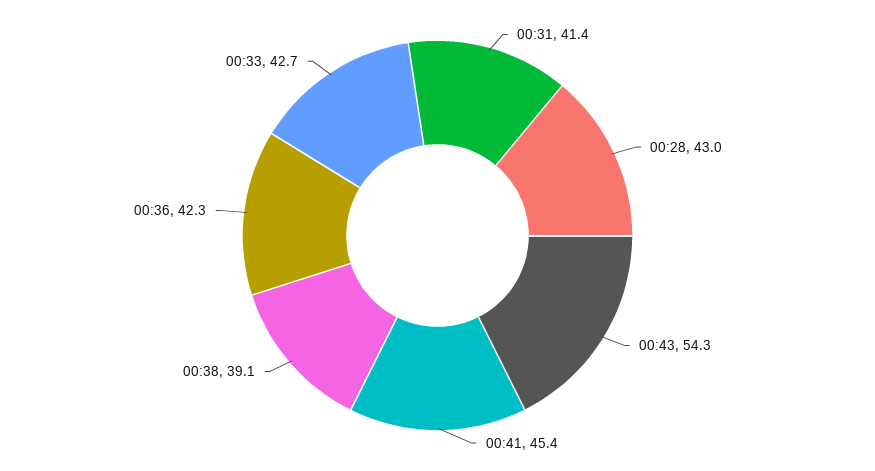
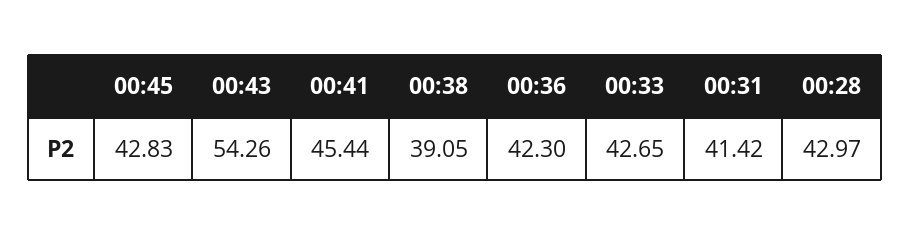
00:45: none -> 42.83

